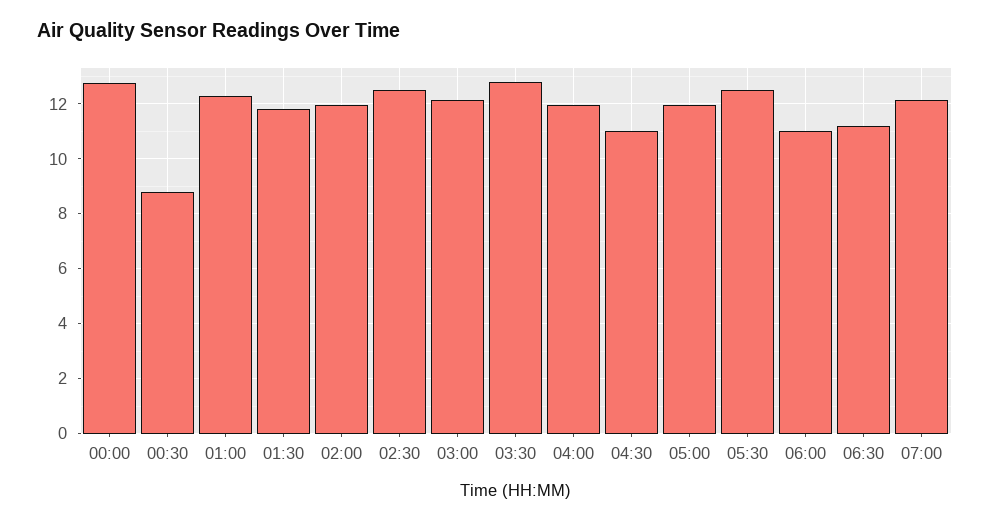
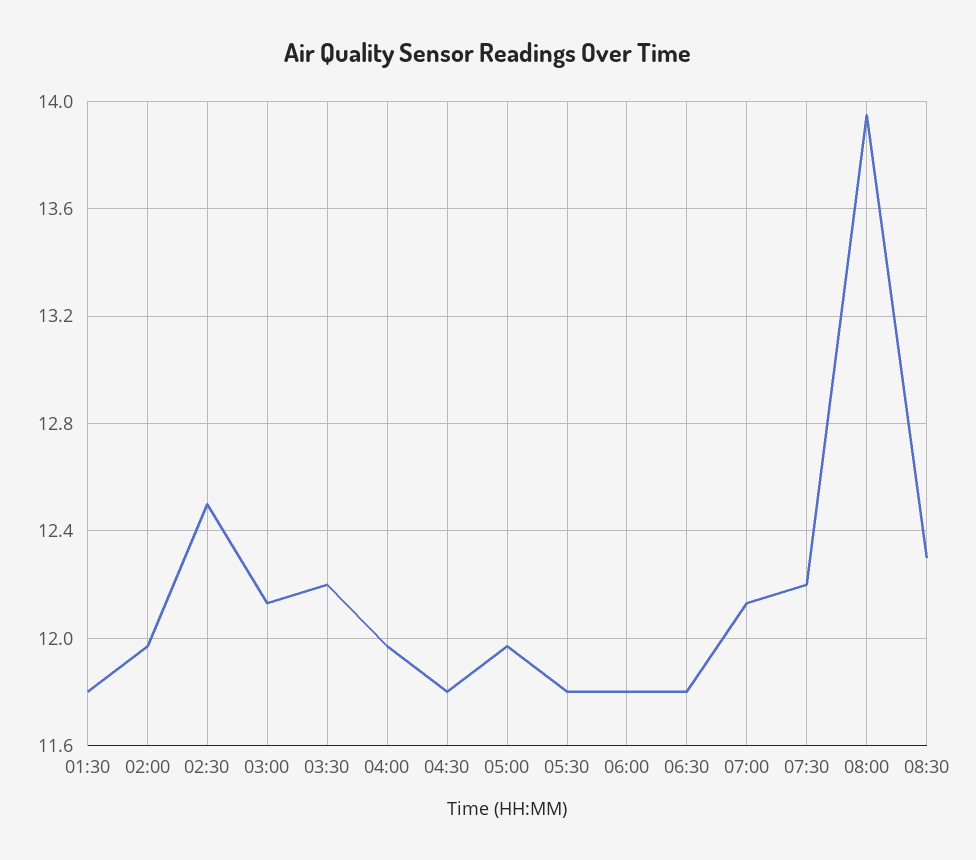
00:00: 12.75 -> none
00:30: 8.75 -> none
01:00: 12.25 -> none
03:30: 12.75 -> 12.2
04:30: 11 -> 11.8
05:30: 12.5 -> 11.8
06:00: 11 -> 11.8
06:30: 11.25 -> 11.8
07:30: none -> 12.2
08:00: none -> 13.95
08:30: none -> 12.3

